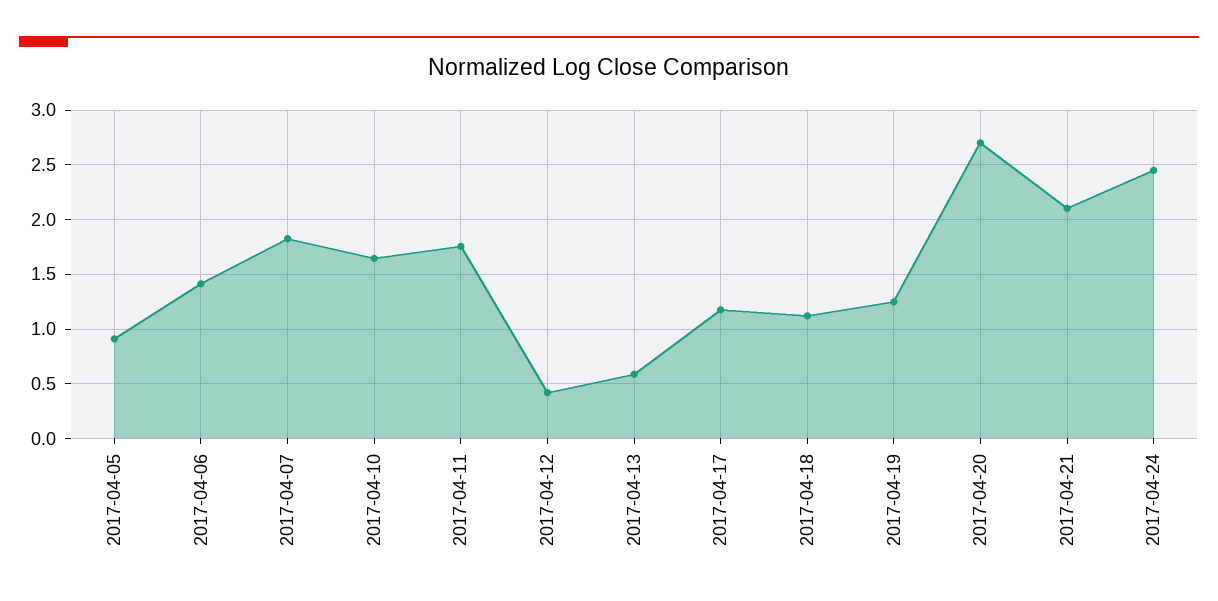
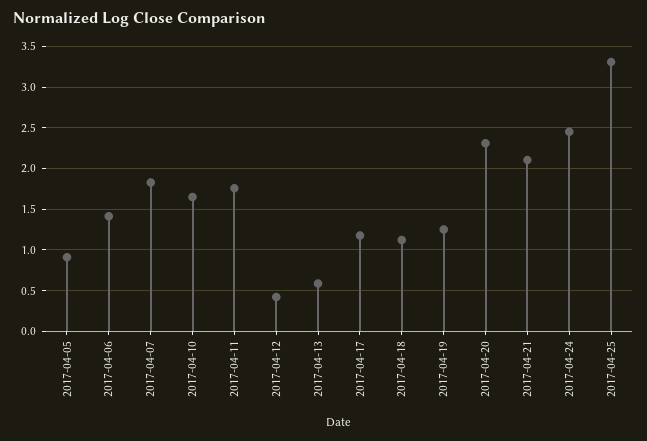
2017-04-20: 2.7 -> 2.3
2017-04-25: none -> 3.3

